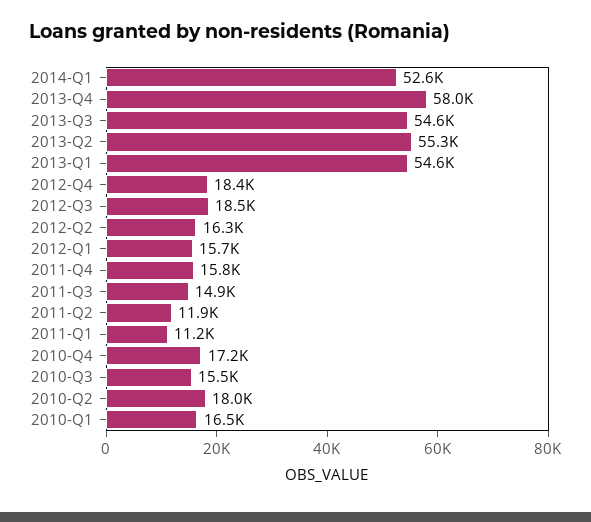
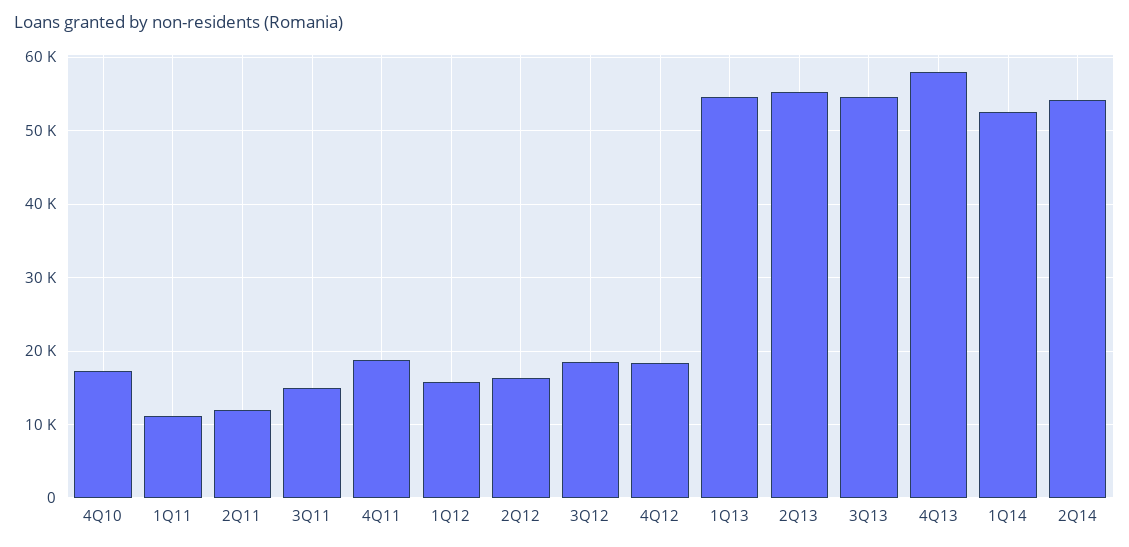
2011-Q4: 15800 -> 19000
2010-Q3: 15500 -> none
2010-Q2: 18000 -> none
2010-Q1: 16500 -> none
2Q14: none -> 54000

